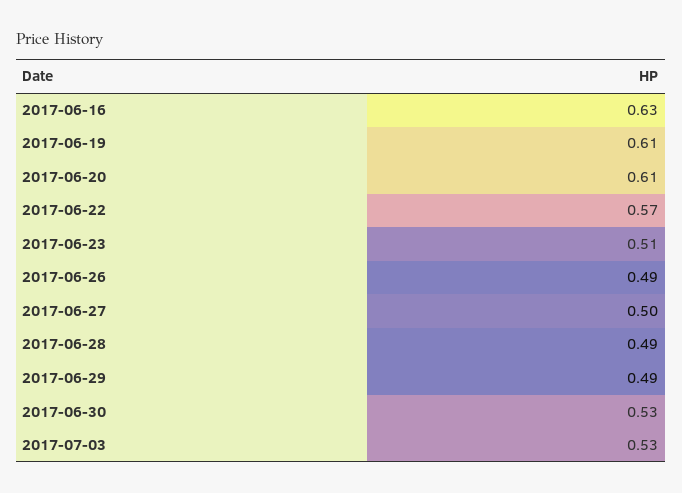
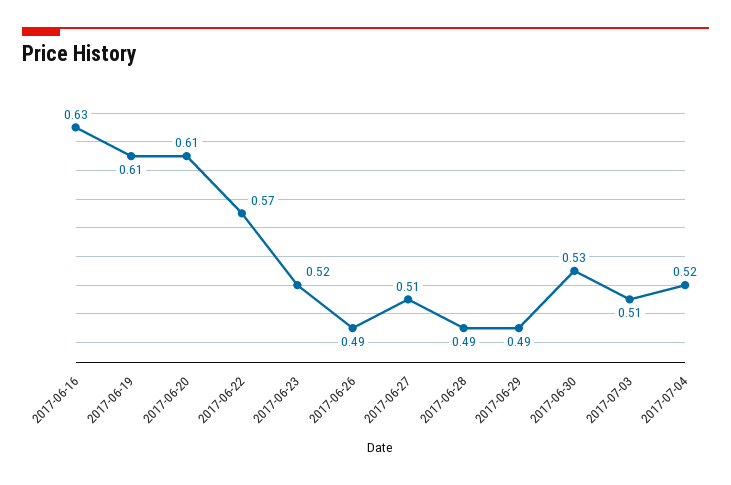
2017-06-23: 0.51 -> 0.52
2017-06-27: 0.5 -> 0.51
2017-07-03: 0.53 -> 0.51
2017-07-04: none -> 0.52

